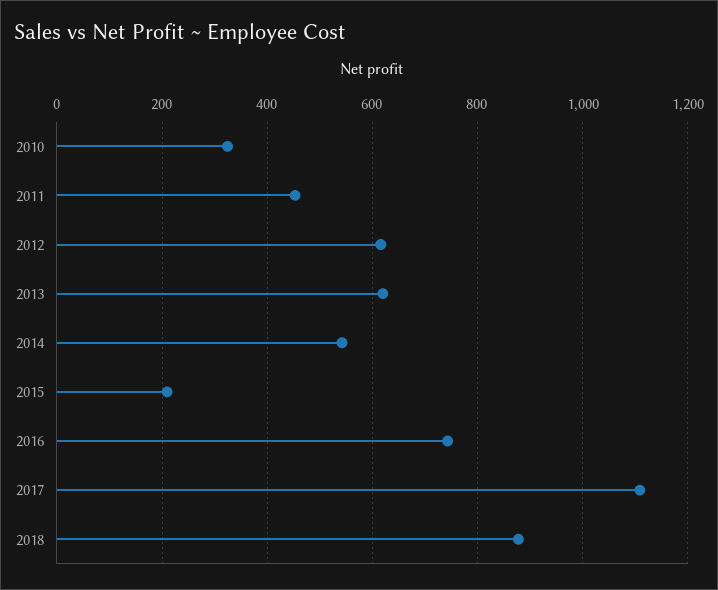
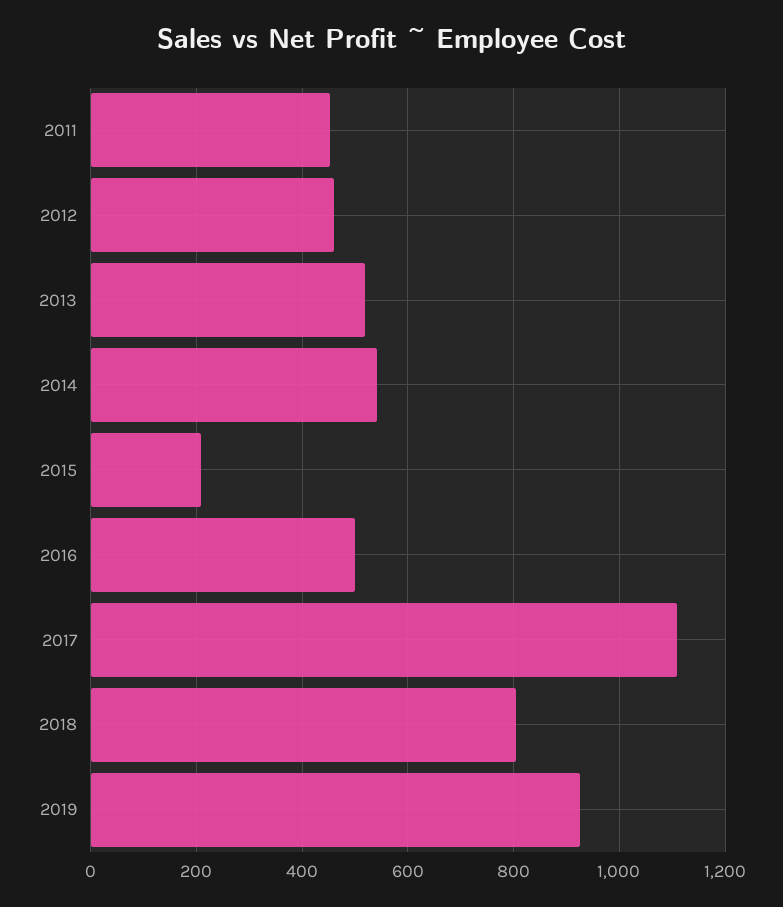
2010: 320 -> none
2012: 620 -> 460
2013: 620 -> 520
2016: 740 -> 500
2018: 880 -> 800
2019: none -> 920

